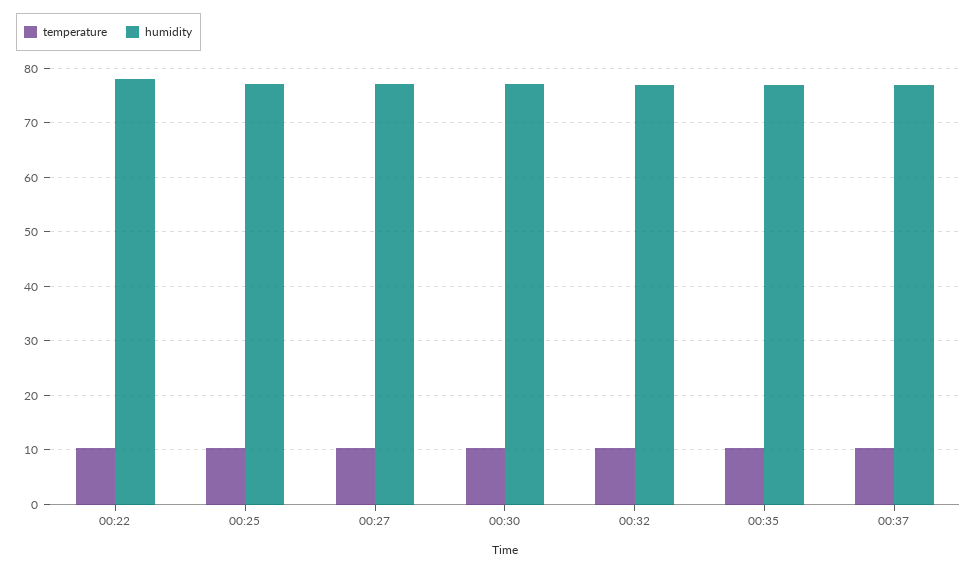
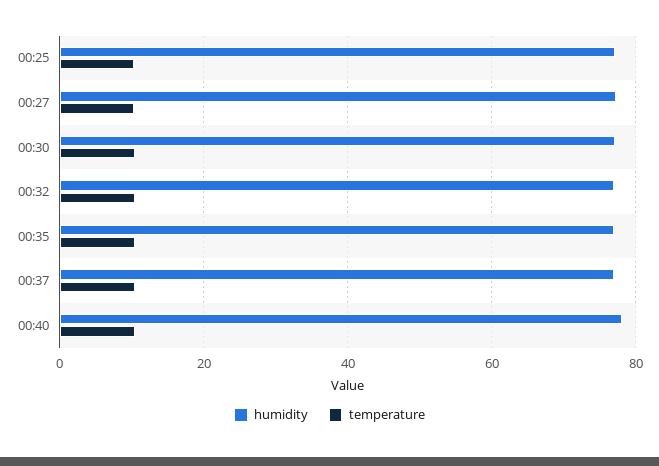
temperature, 00:22: 10 -> none
humidity, 00:22: 78 -> none
humidity, 00:40: none -> 78
temperature, 00:40: none -> 10

